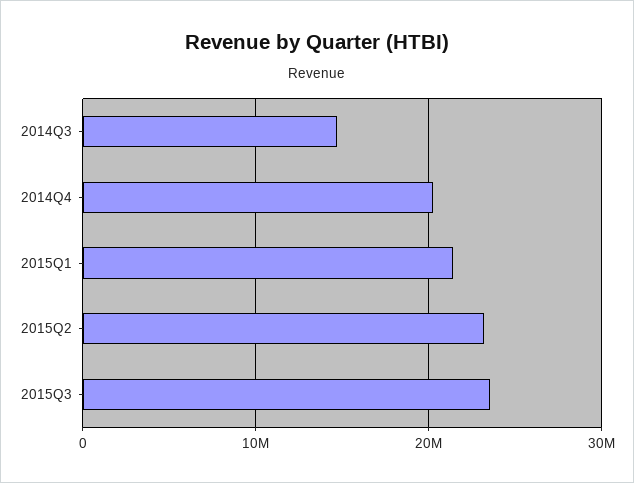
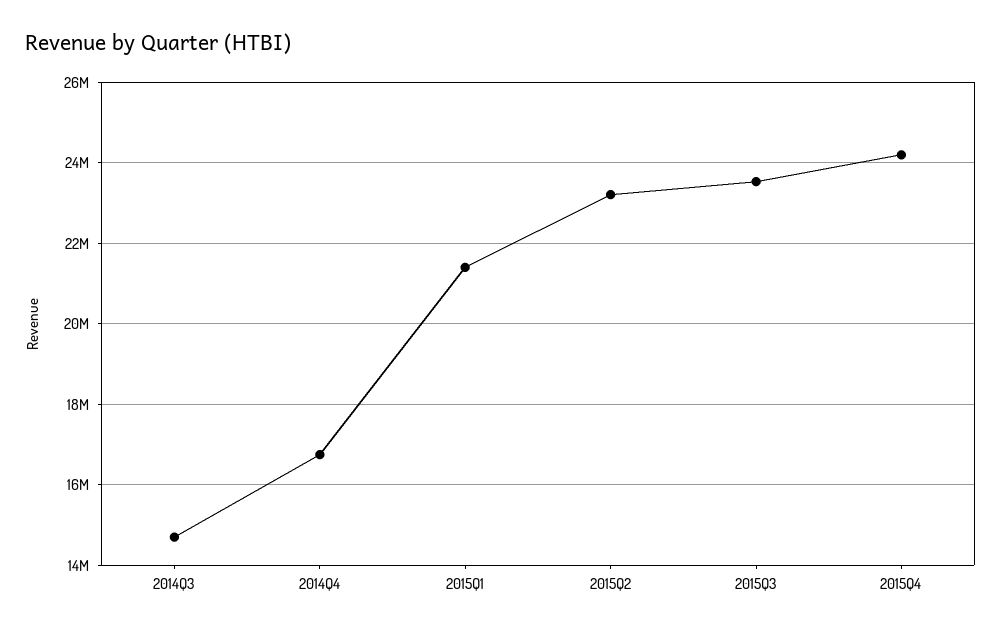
2014Q4: 20000000 -> 16800000
2015Q4: none -> 24200000

